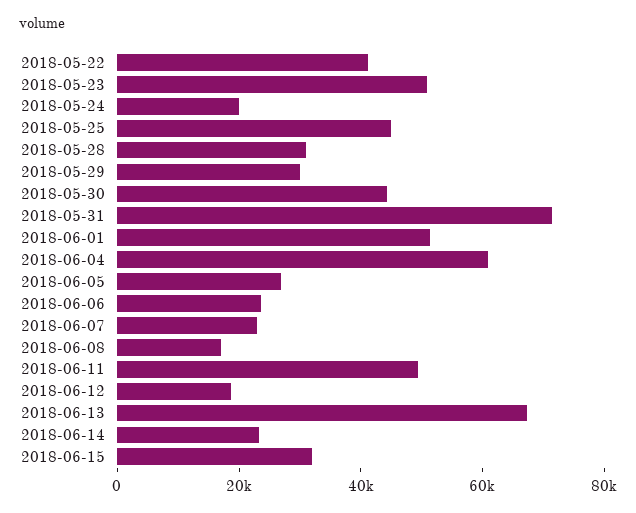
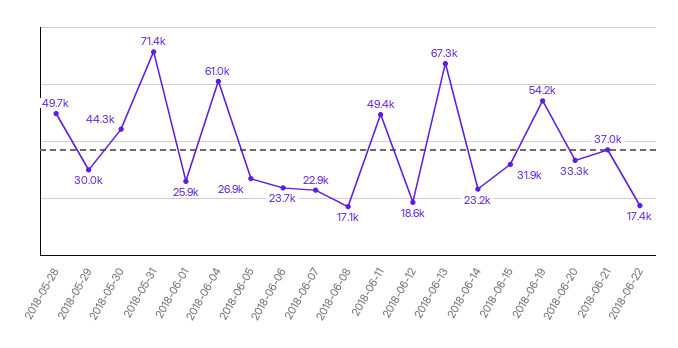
2018-05-22: 40000 -> none
2018-05-23: 50000 -> none
2018-05-24: 20000 -> none
2018-05-25: 45000 -> none
2018-05-28: 30000 -> 49700
2018-06-01: 50000 -> 25900
2018-06-19: none -> 54200
2018-06-20: none -> 33300
2018-06-21: none -> 37000
2018-06-22: none -> 17400

